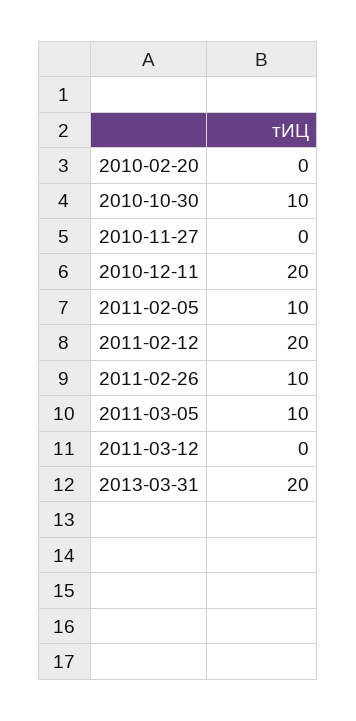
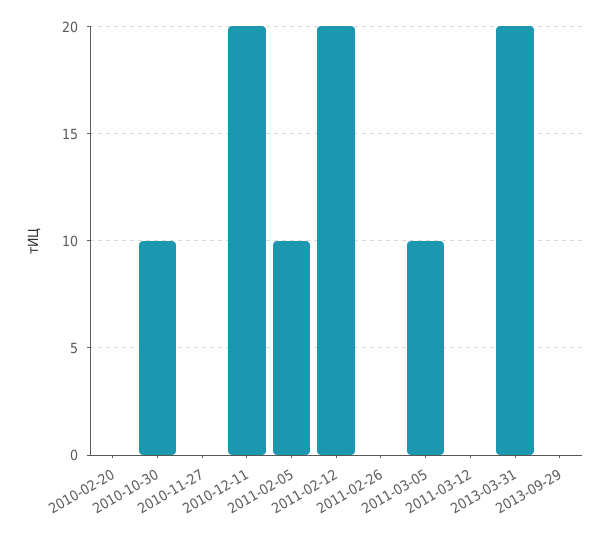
2011-02-26: 10 -> 0
2013-09-29: none -> 0

